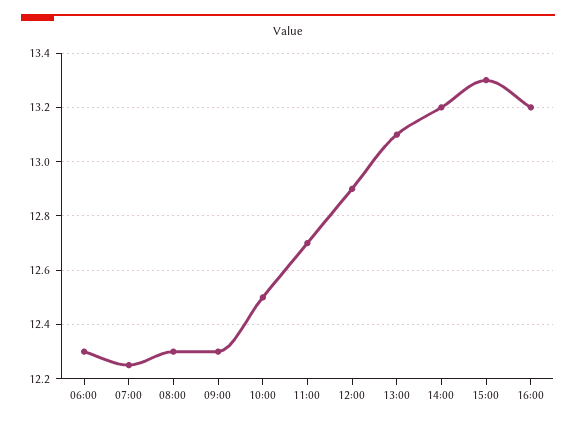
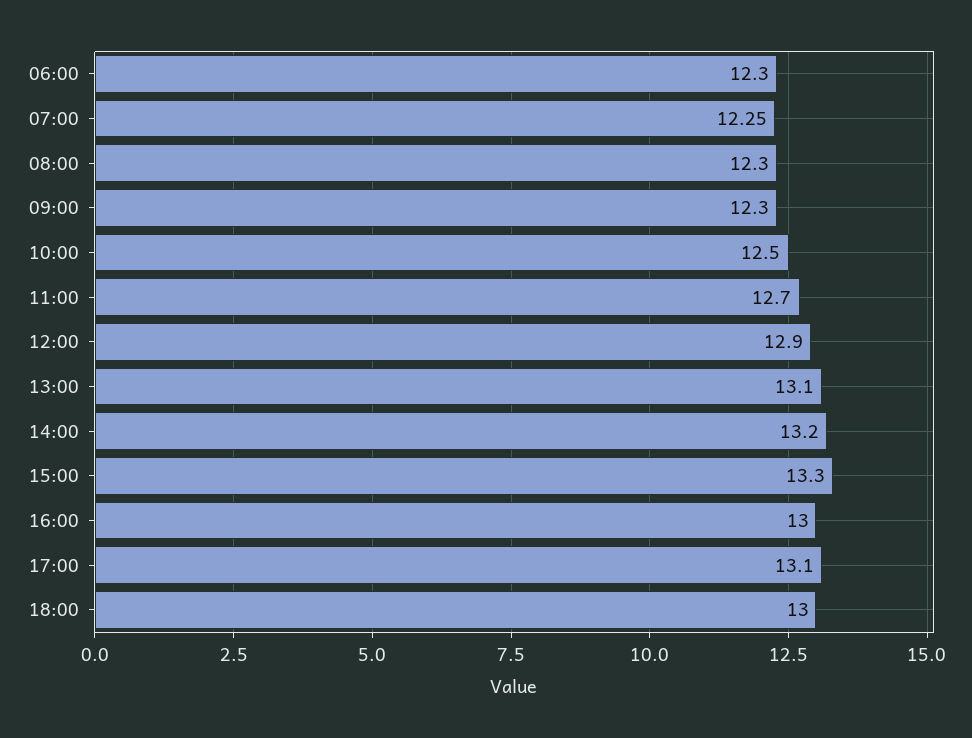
16:00: 13.2 -> 13
17:00: none -> 13.1
18:00: none -> 13

